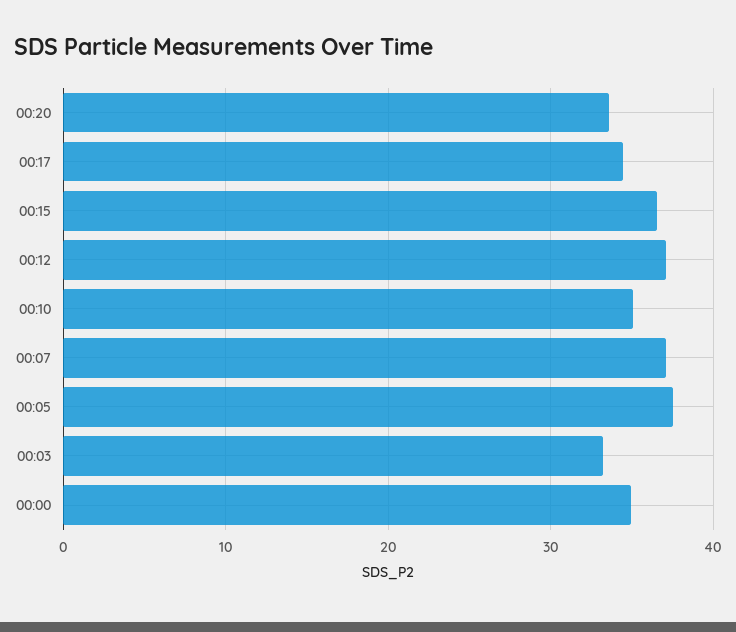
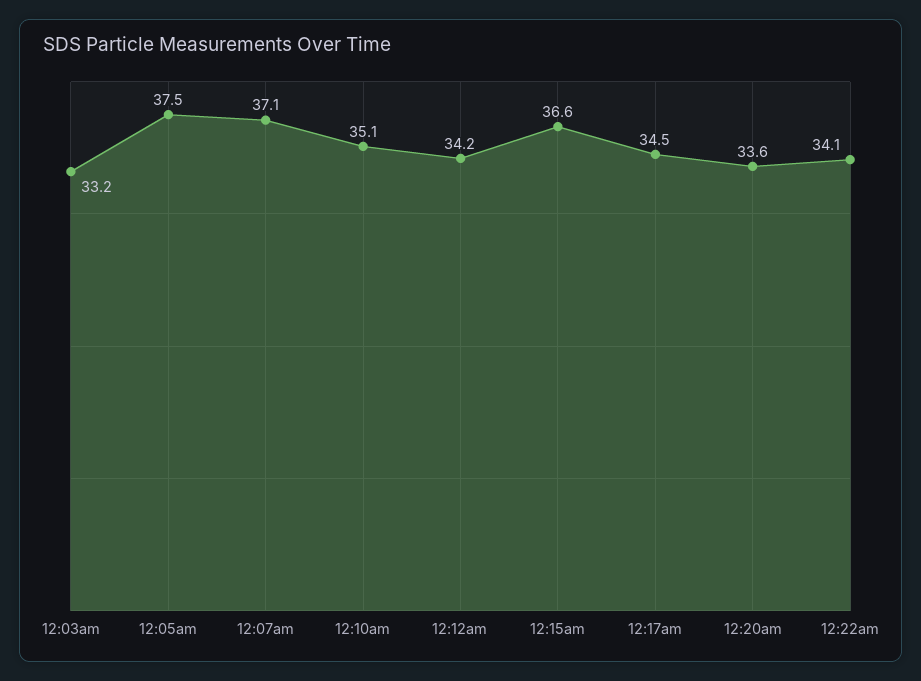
00:12: 37 -> 34.2
00:00: 35 -> none
12:22am: none -> 34.1

